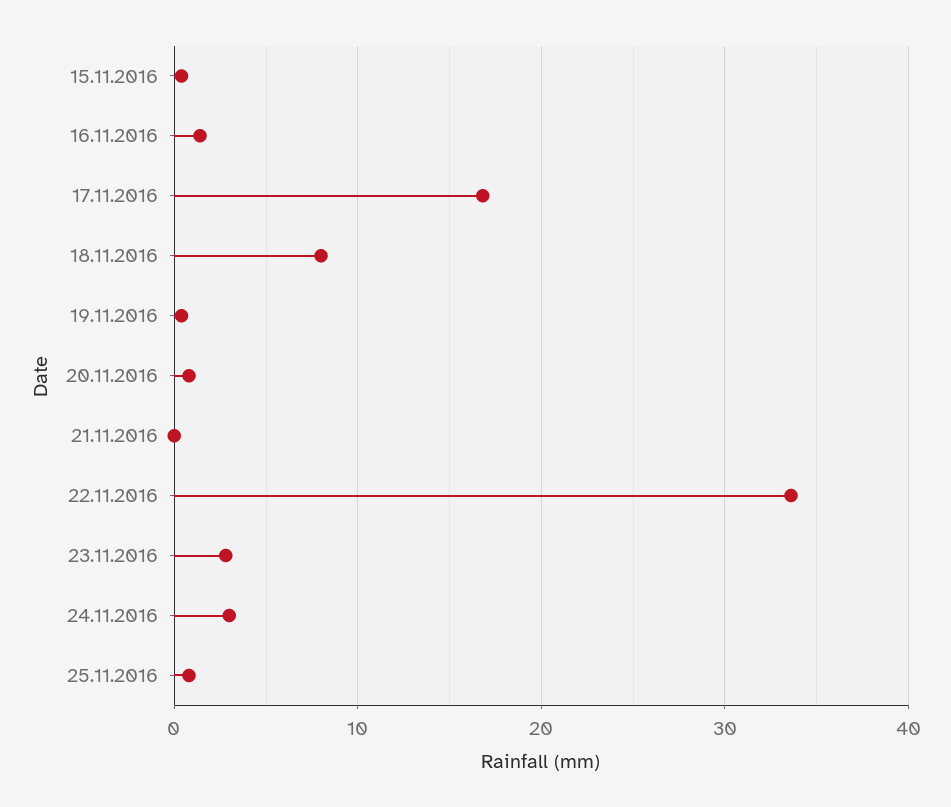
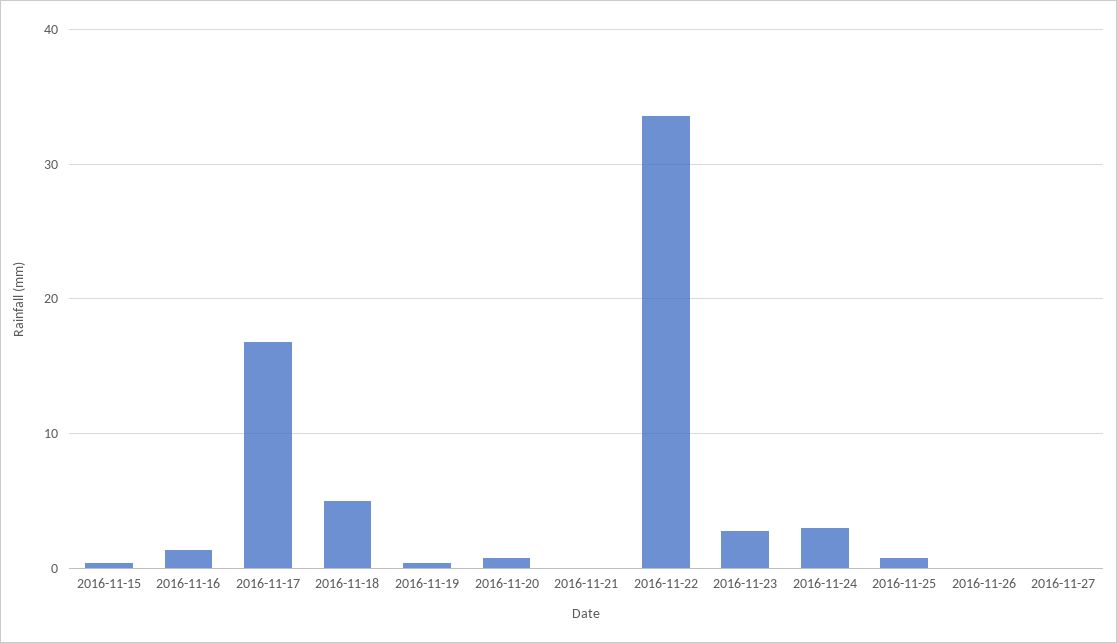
18.11.2016: 8 -> 5
2016-11-26: none -> 0
2016-11-27: none -> 0

